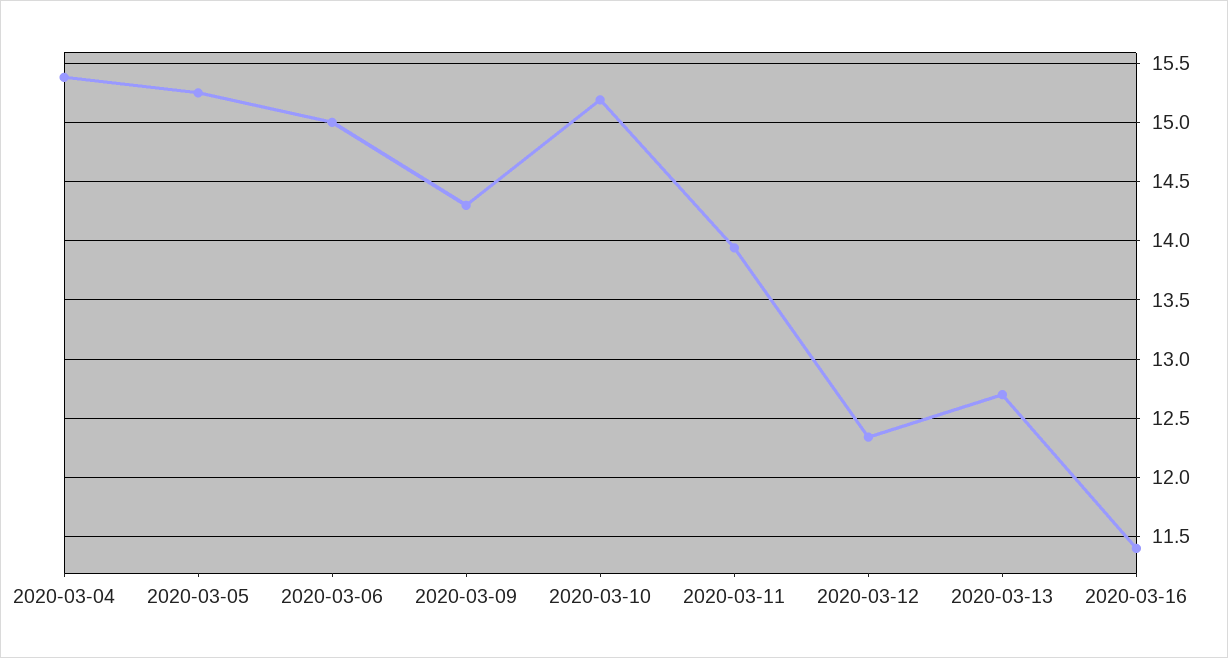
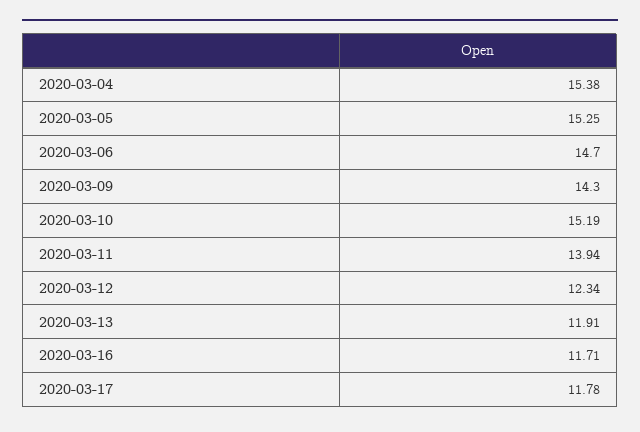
2020-03-06: 15 -> 14.7
2020-03-13: 12.7 -> 11.91
2020-03-16: 11.4 -> 11.71
2020-03-17: none -> 11.78

